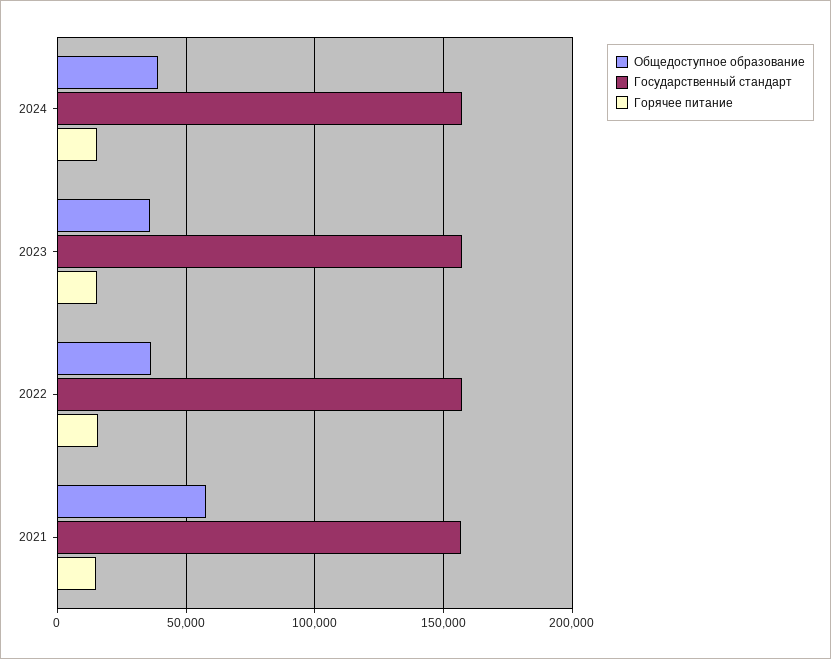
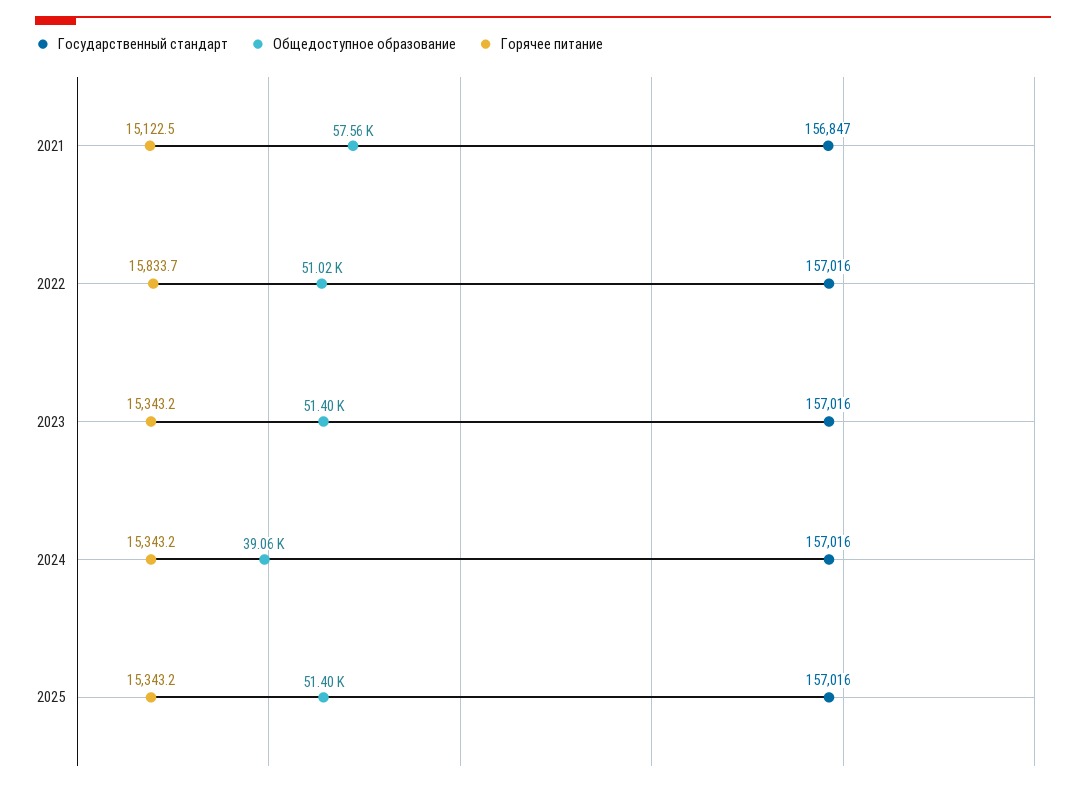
Общедоступное образование, 2023: 35000 -> 51400
Общедоступное образование, 2022: 35000 -> 51020
Государственный стандарт, 2025: none -> 157016
Общедоступное образование, 2025: none -> 51400
Горячее питание, 2025: none -> 15343.2

